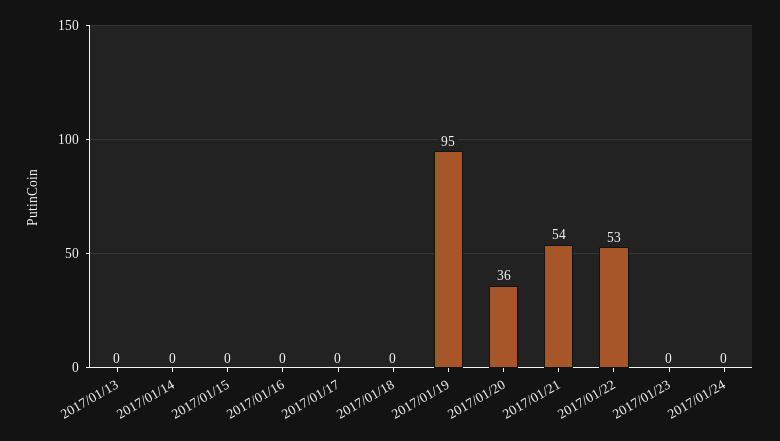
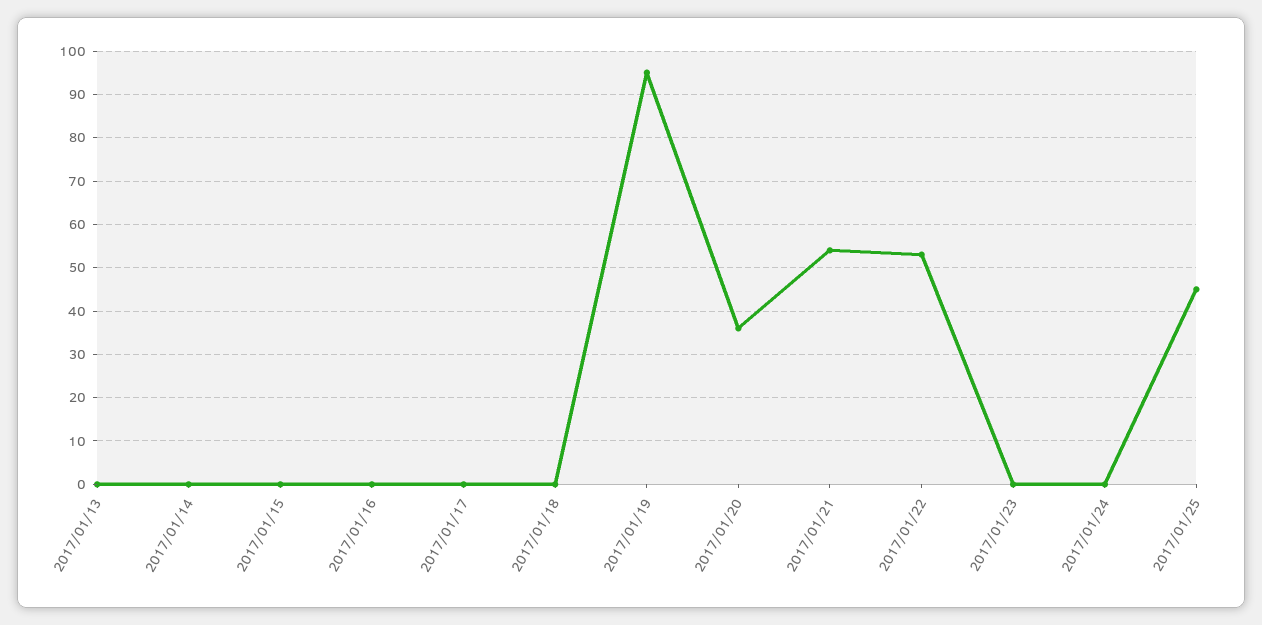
2017/01/25: none -> 45

